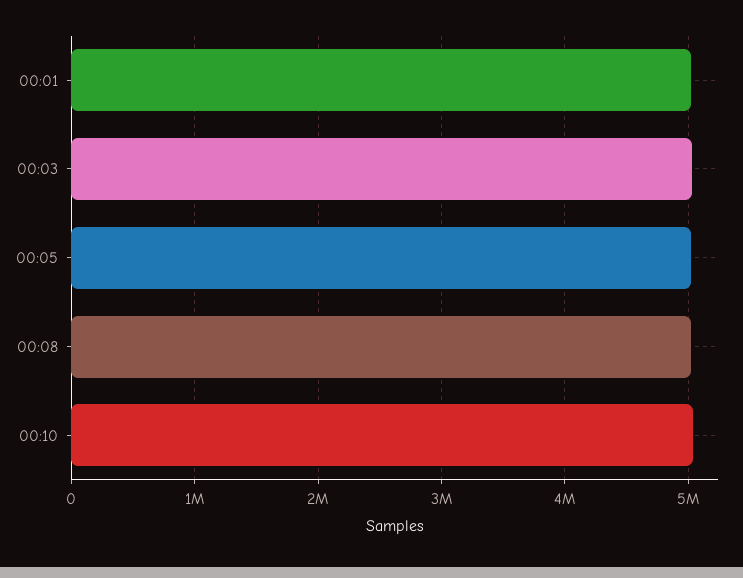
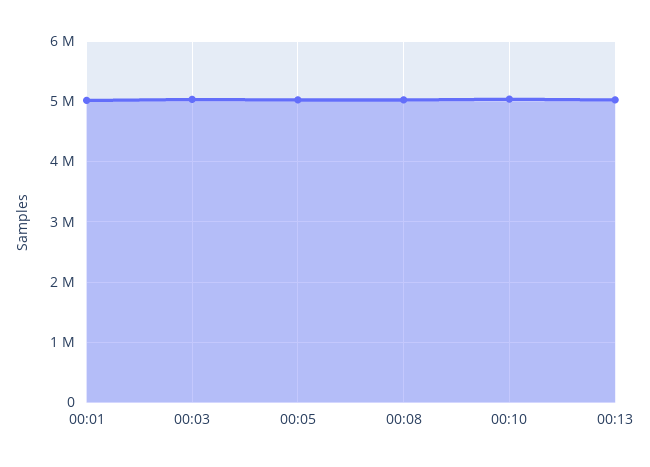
00:13: none -> 5000000

